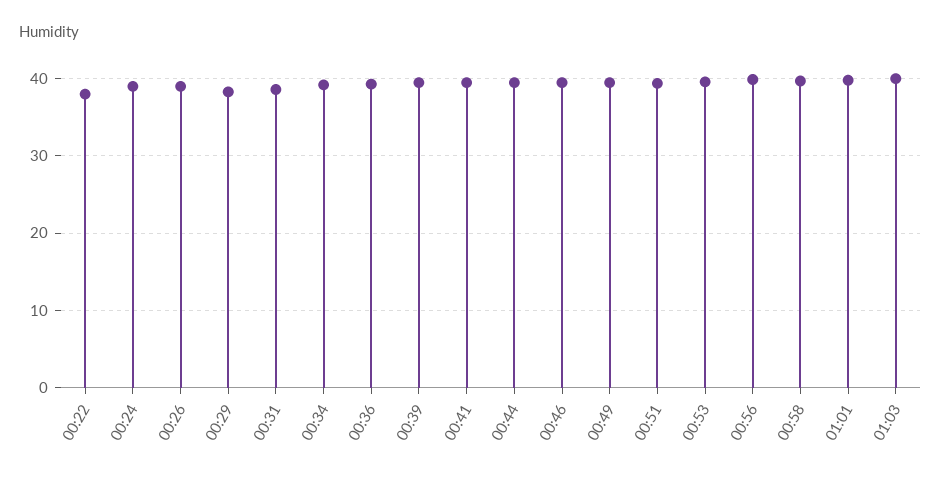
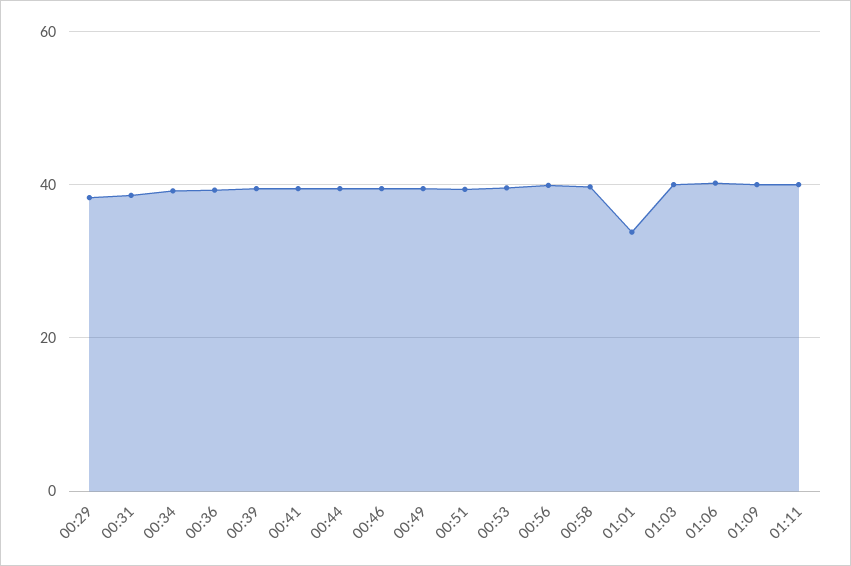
00:22: 38 -> none
00:24: 39 -> none
00:26: 39 -> none
01:01: 40 -> 34
01:06: none -> 40
01:09: none -> 40
01:11: none -> 40

